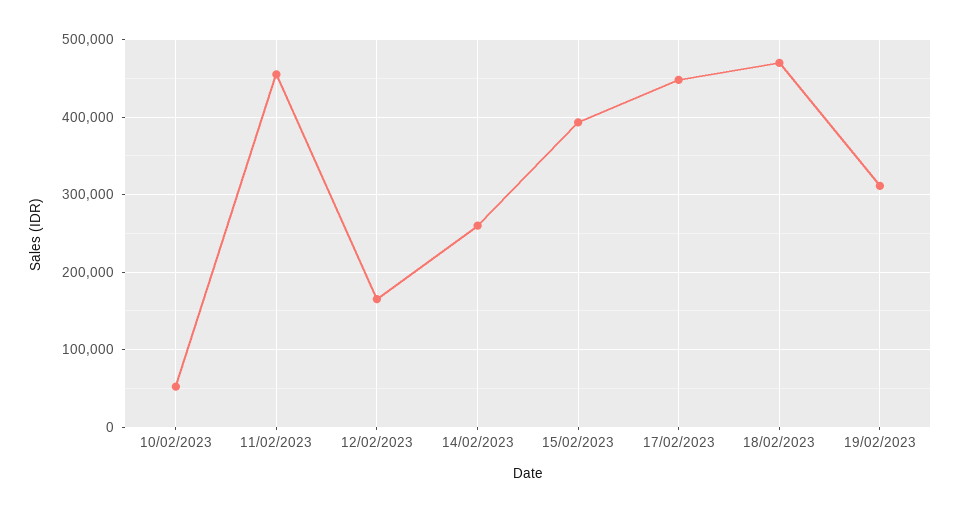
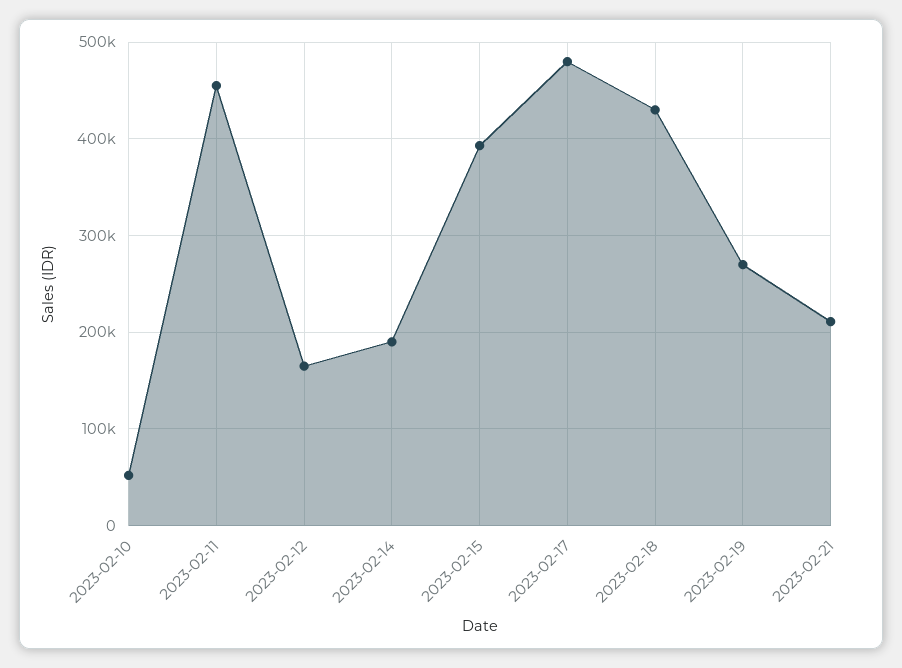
14/02/2023: 260000 -> 190000
17/02/2023: 450000 -> 480000
18/02/2023: 470000 -> 430000
19/02/2023: 310000 -> 270000
2023-02-21: none -> 210000

